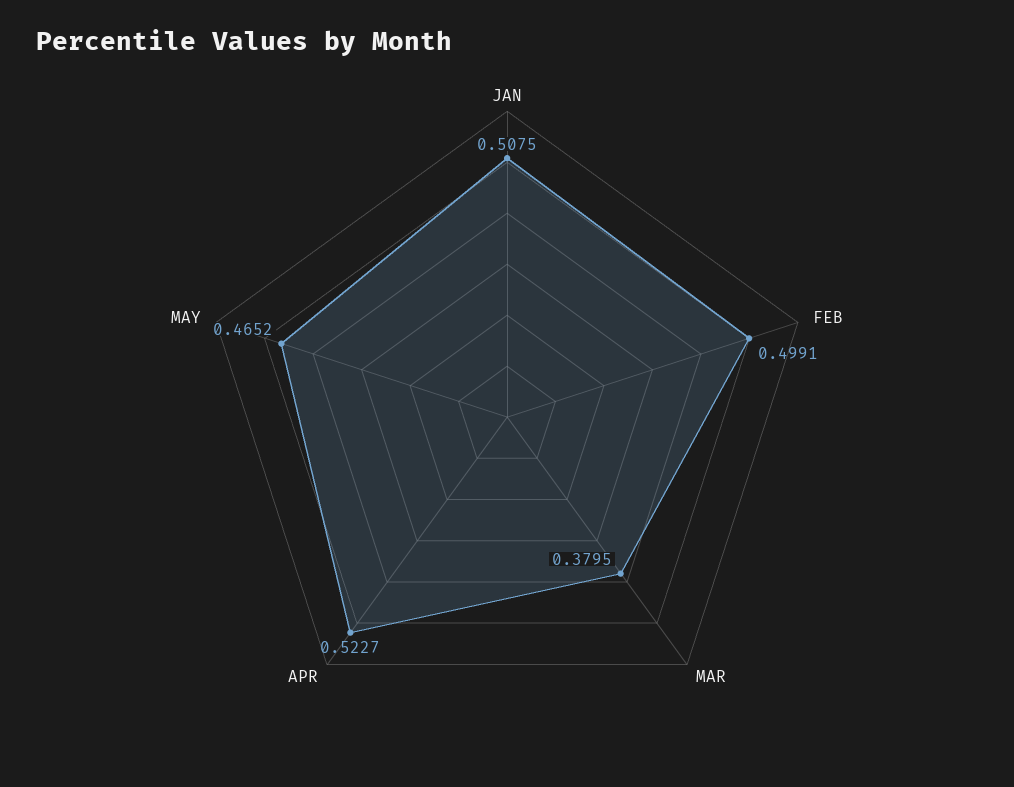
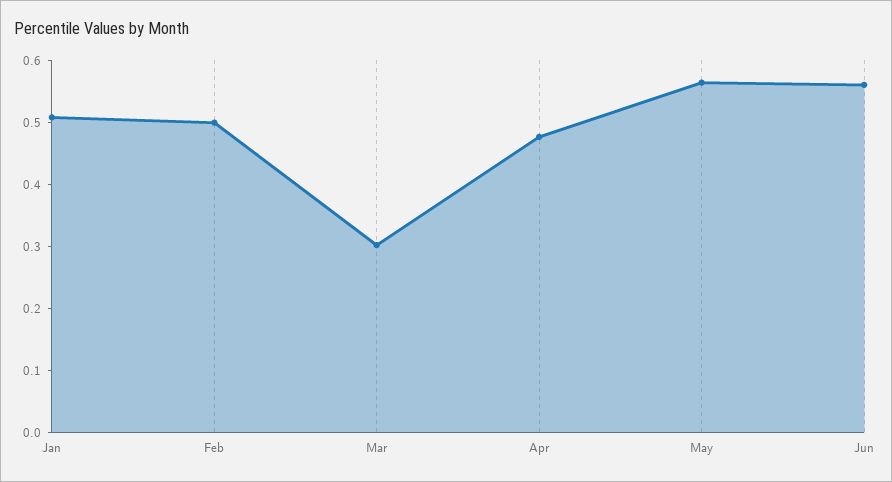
MAR: 0.3795 -> 0.3
APR: 0.5227 -> 0.48
MAY: 0.4652 -> 0.56
Jun: none -> 0.56

